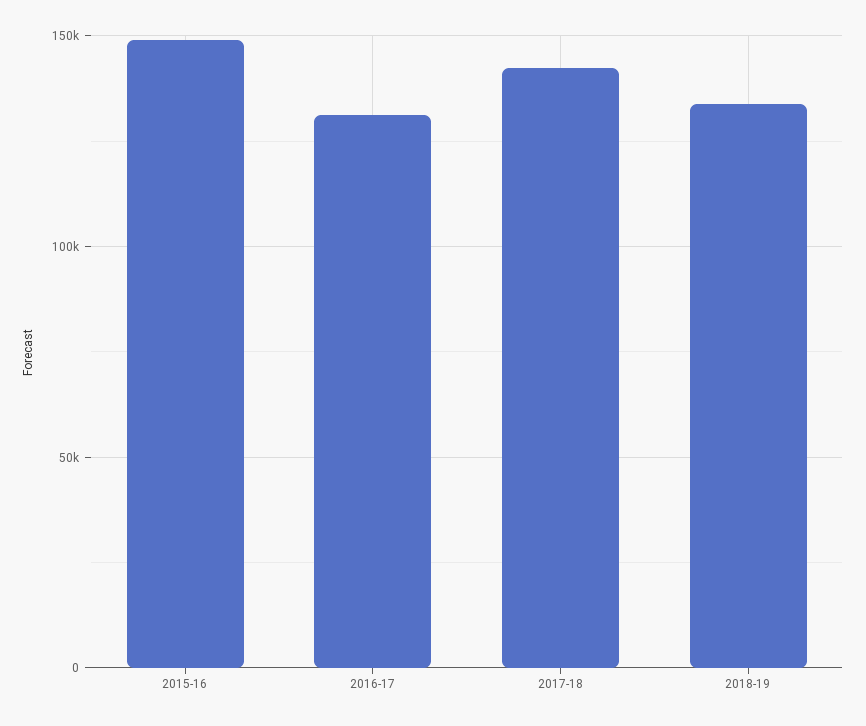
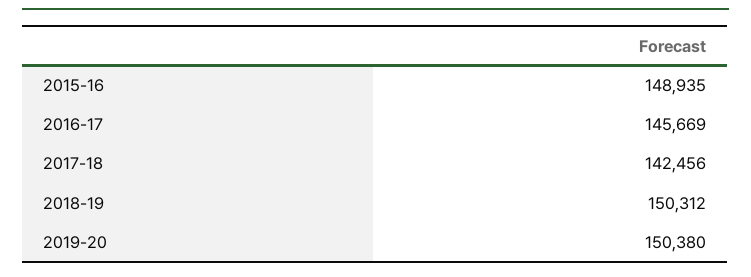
2016-17: 130000 -> 145669
2018-19: 135000 -> 150312
2019-20: none -> 150380

